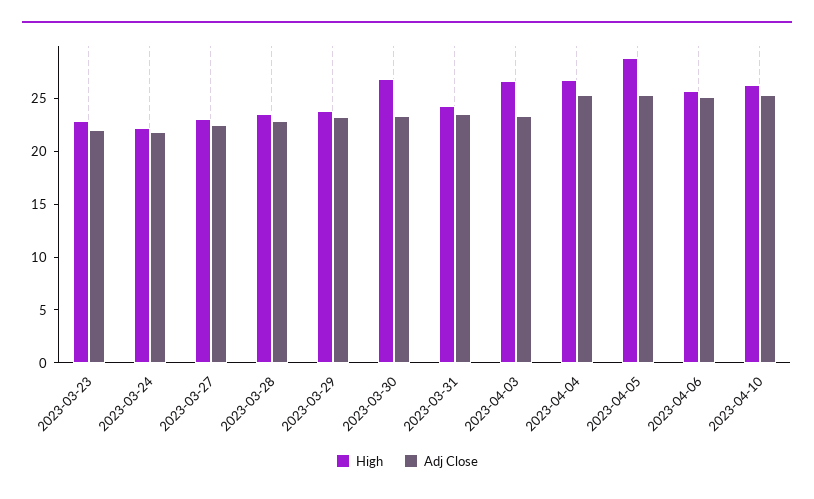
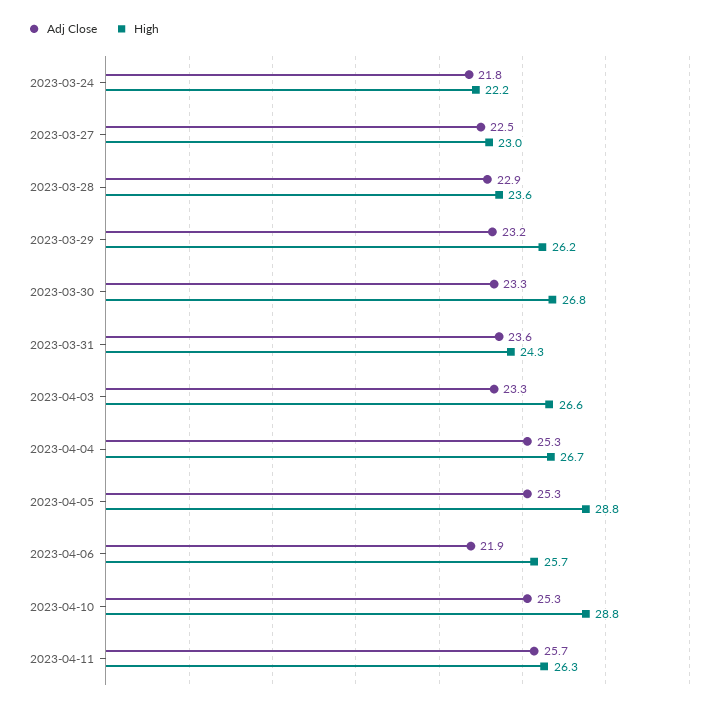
High, 2023-03-23: 23 -> none
Adj Close, 2023-03-23: 22 -> none
High, 2023-03-29: 24 -> 26.2
Adj Close, 2023-04-06: 25 -> 21.9
High, 2023-04-10: 26 -> 28.8
Adj Close, 2023-04-11: none -> 25.7
High, 2023-04-11: none -> 26.3

